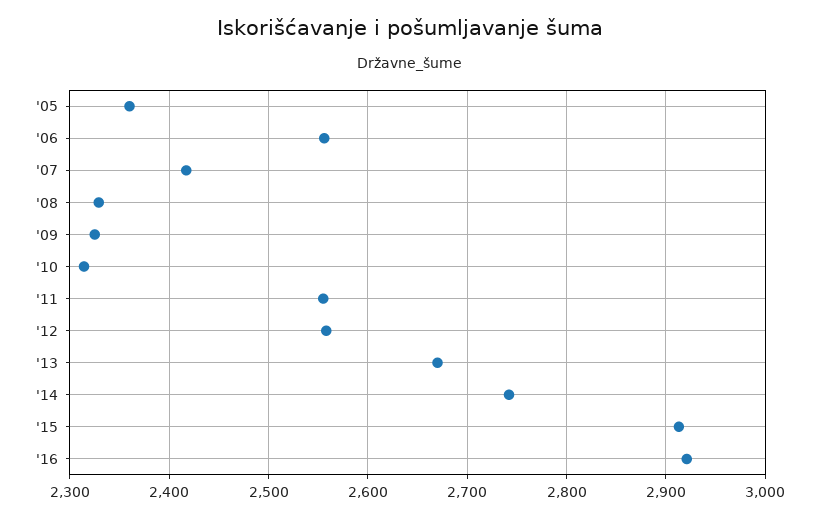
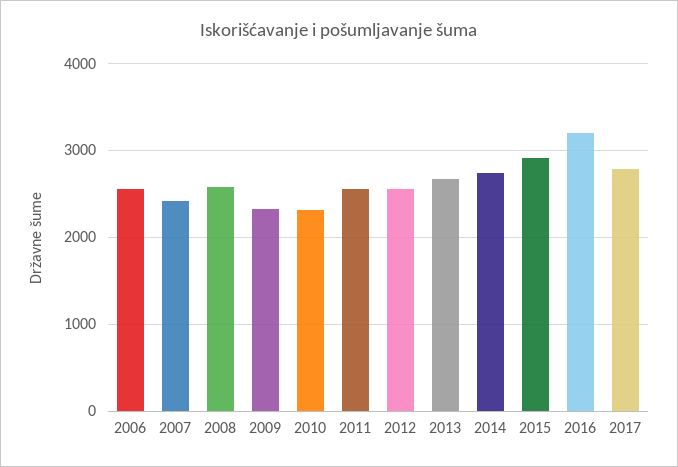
'05: 2360 -> none
'08: 2330 -> 2600
'16: 2920 -> 3200
2017: none -> 2800

